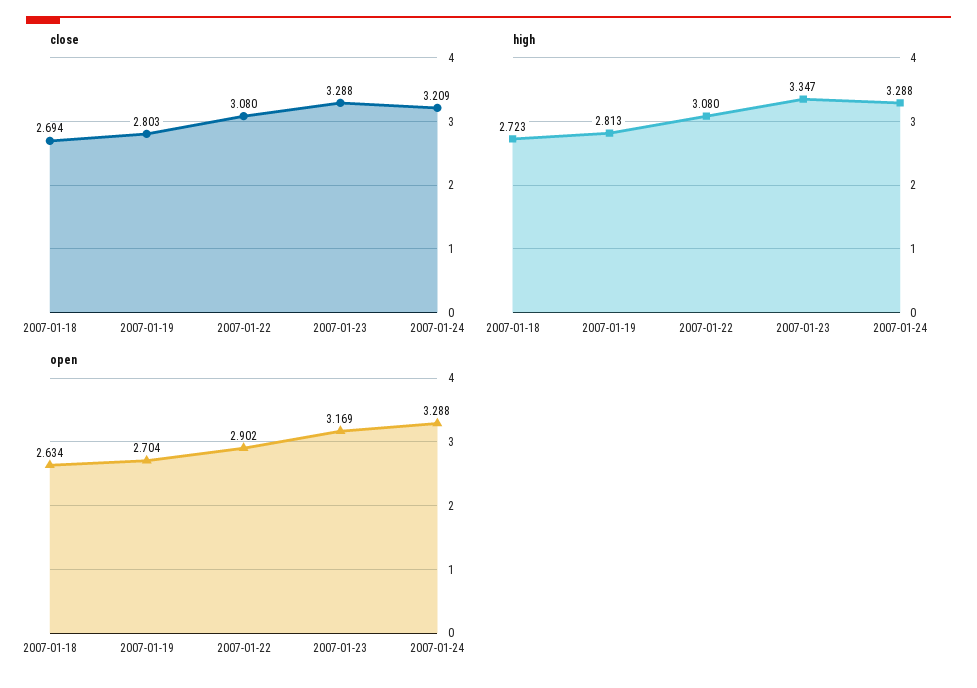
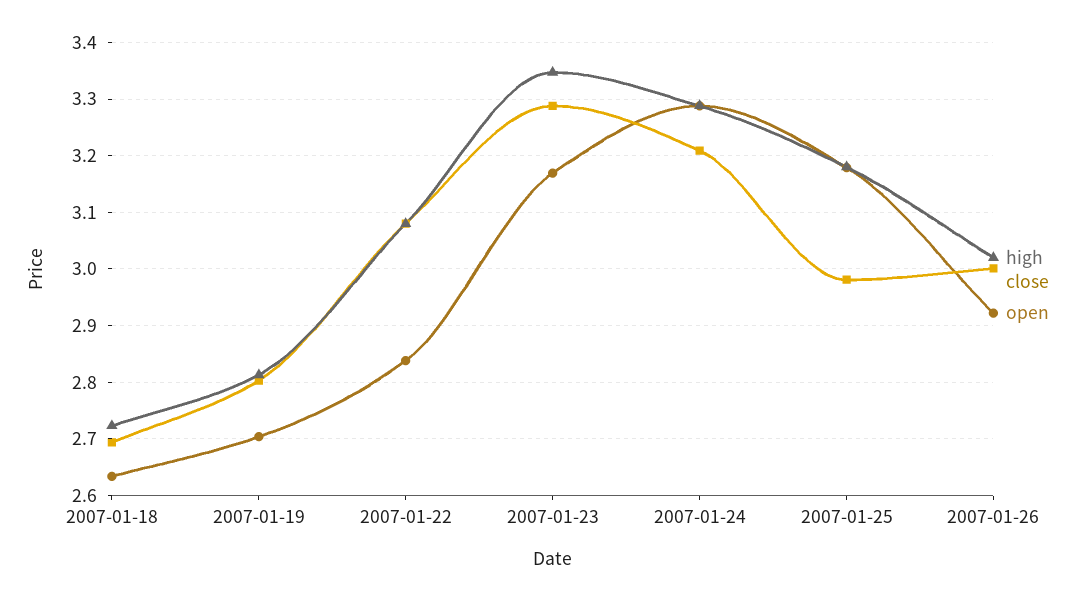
open, 2007-01-22: 2.902 -> 2.84
high, 2007-01-25: none -> 3.18
close, 2007-01-25: none -> 2.98
open, 2007-01-25: none -> 3.18
high, 2007-01-26: none -> 3.02
close, 2007-01-26: none -> 3
open, 2007-01-26: none -> 2.92

